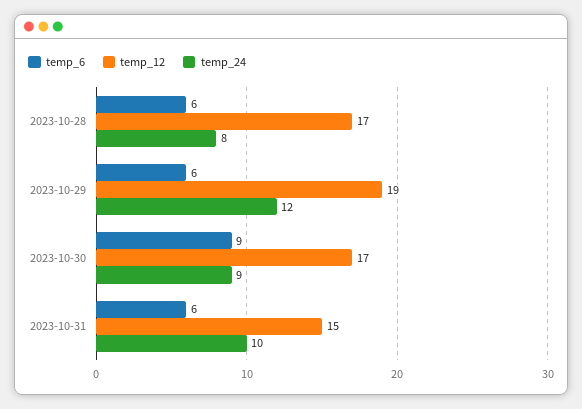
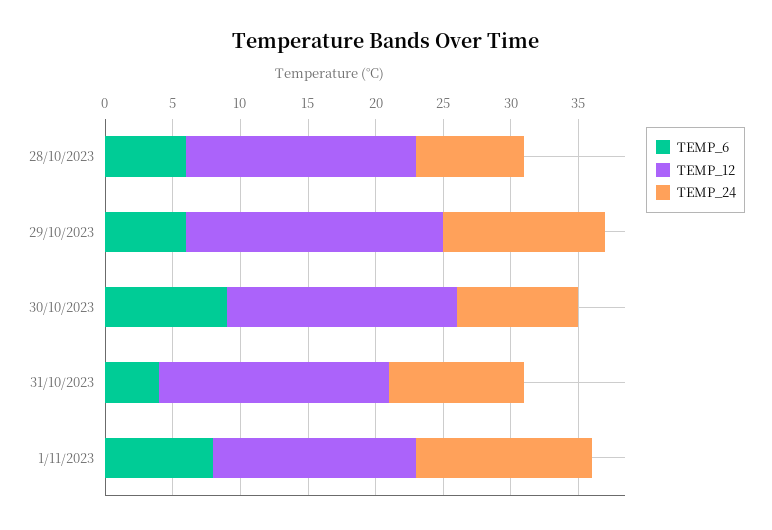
temp_6, 2023-10-31: 6 -> 4
temp_12, 2023-10-31: 15 -> 17
temp_6, 1/11/2023: none -> 8
temp_12, 1/11/2023: none -> 15
temp_24, 1/11/2023: none -> 13

